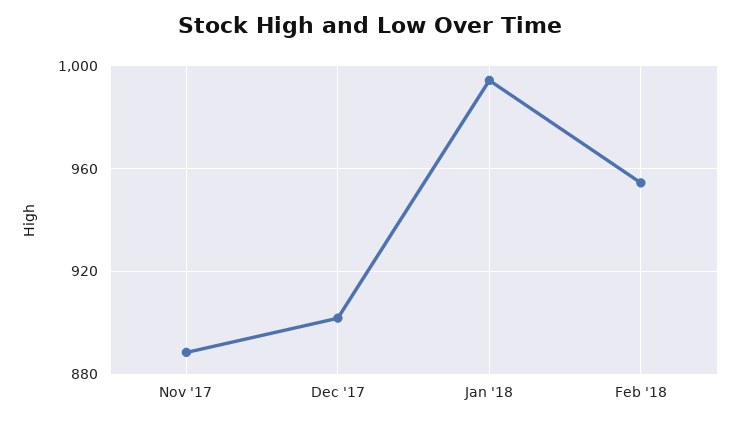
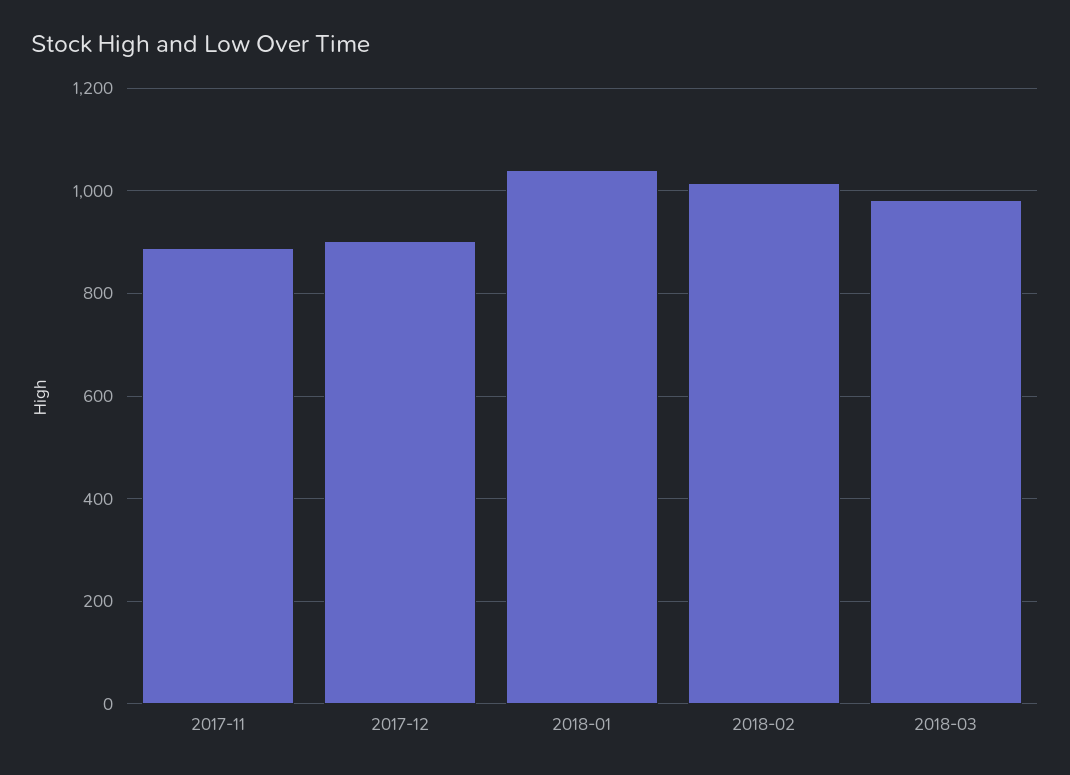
Jan '18: 995 -> 1040
Feb '18: 955 -> 1020
2018-03: none -> 980

